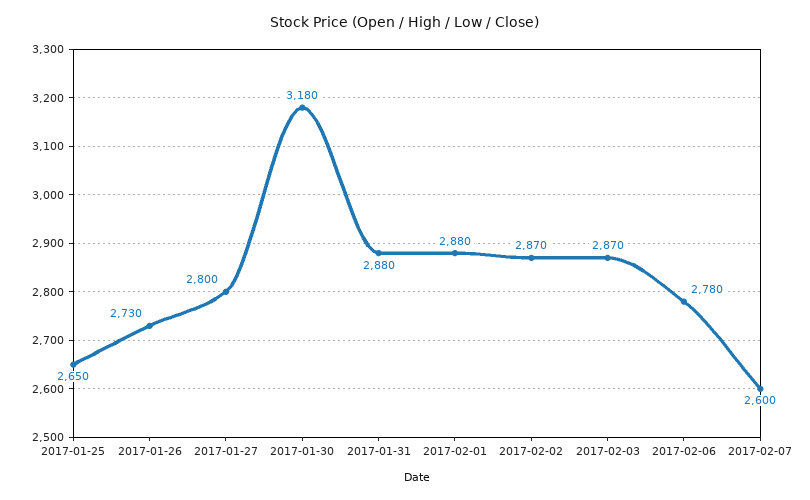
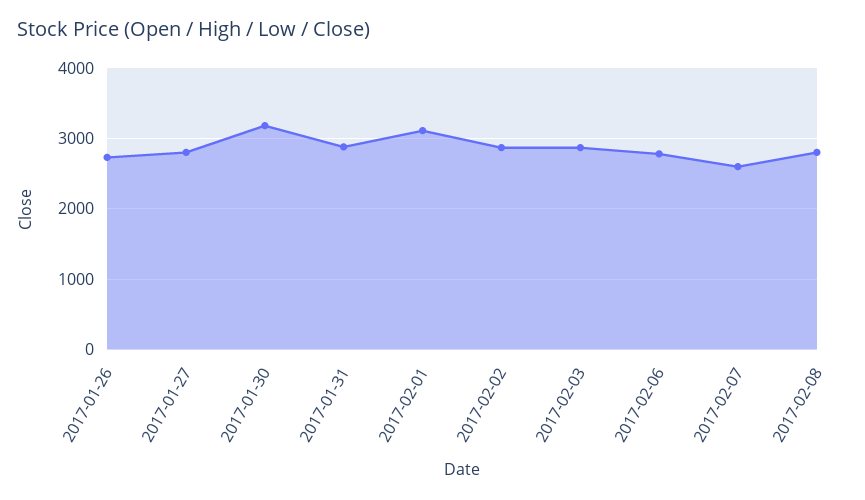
2017-01-25: 2650 -> none
2017-02-01: 2880 -> 3100
2017-02-08: none -> 2800

